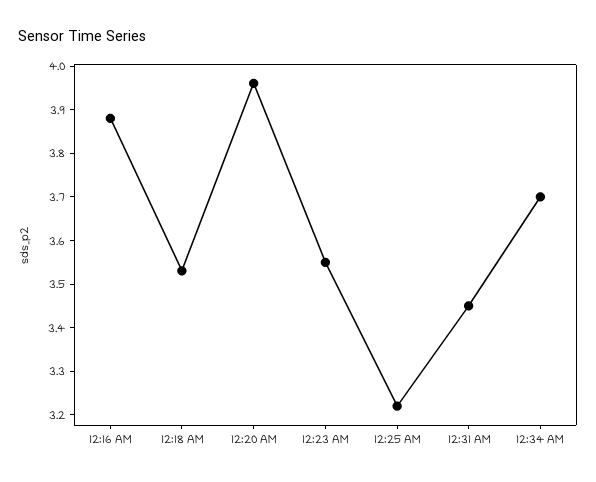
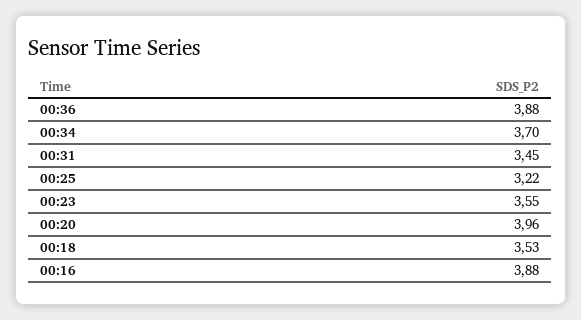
00:36: none -> 3.88

